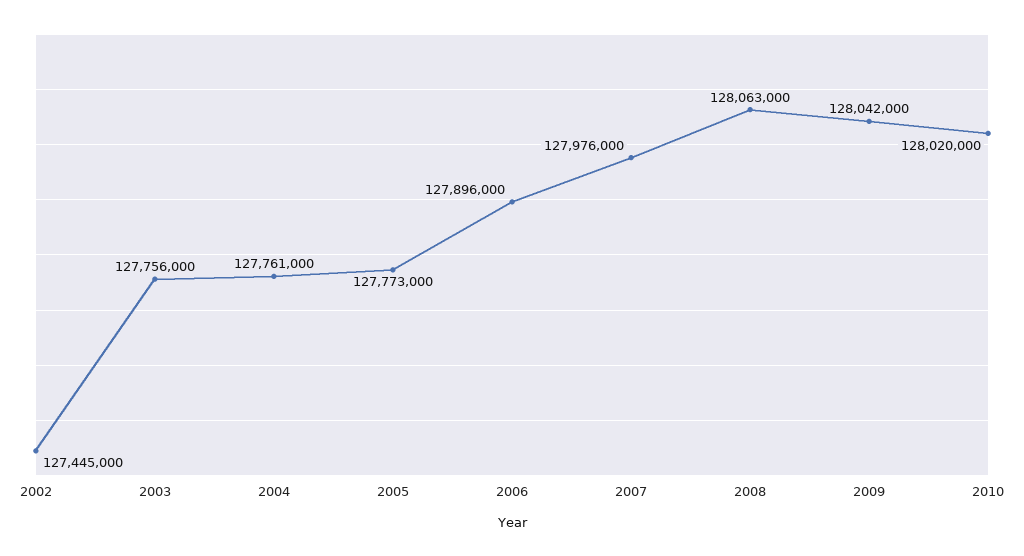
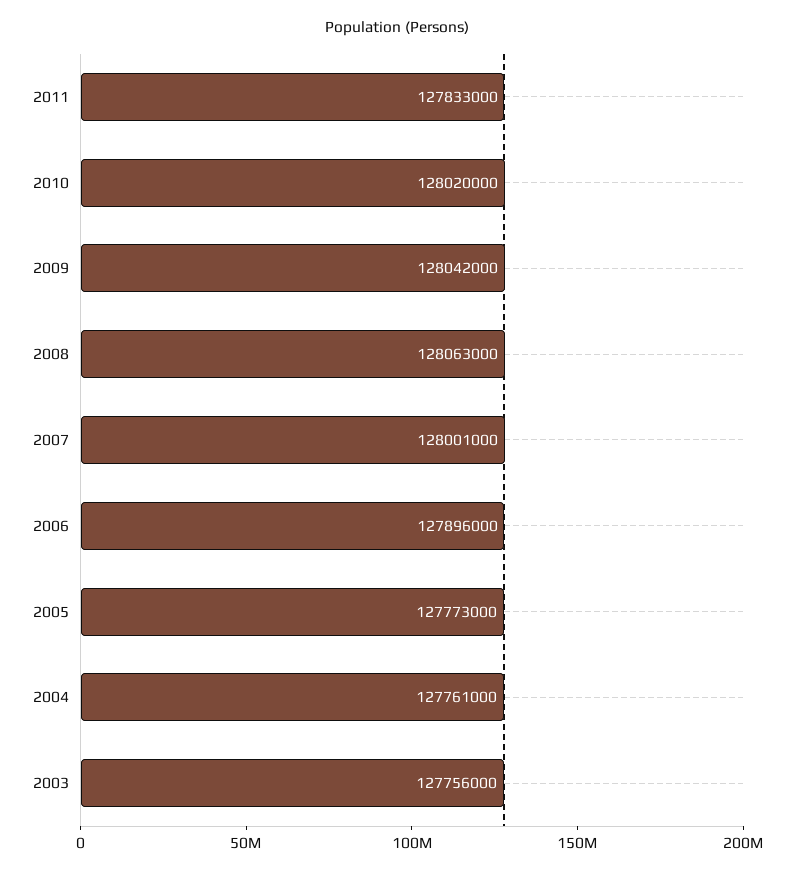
2002: 127445000 -> none
2007: 127976000 -> 128001000
2011: none -> 127833000

